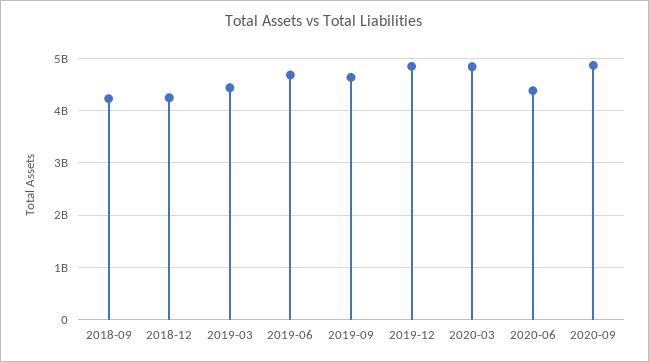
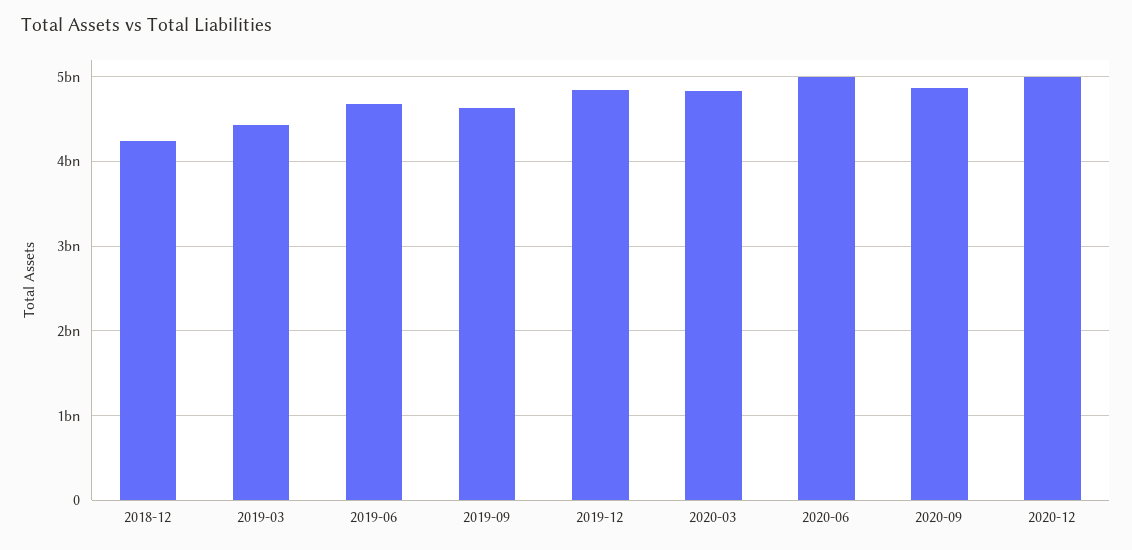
2018-09: 4200000000 -> none
2020-06: 4400000000 -> 5000000000
2020-12: none -> 5000000000

